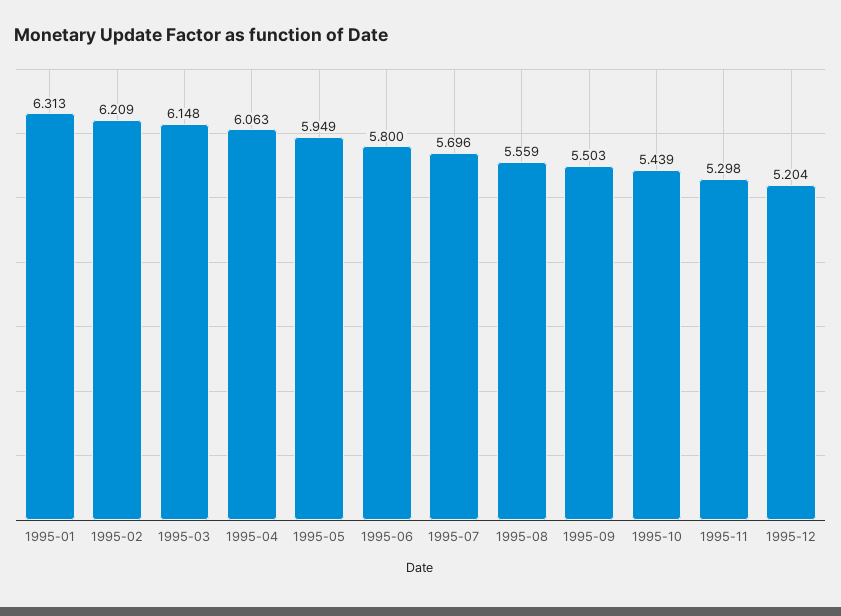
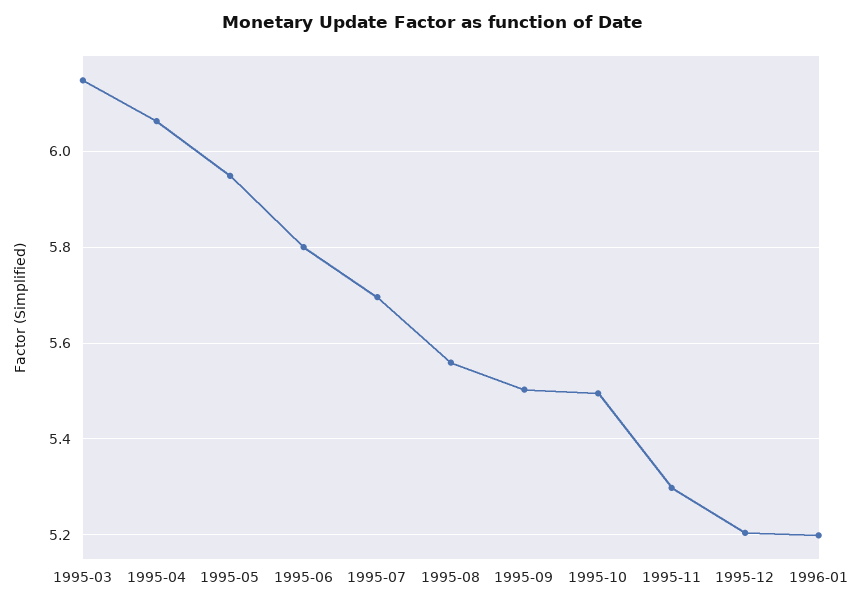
1995-01: 6.313 -> none
1995-02: 6.209 -> none
1995-10: 5.439 -> 5.5
1996-01: none -> 5.2

